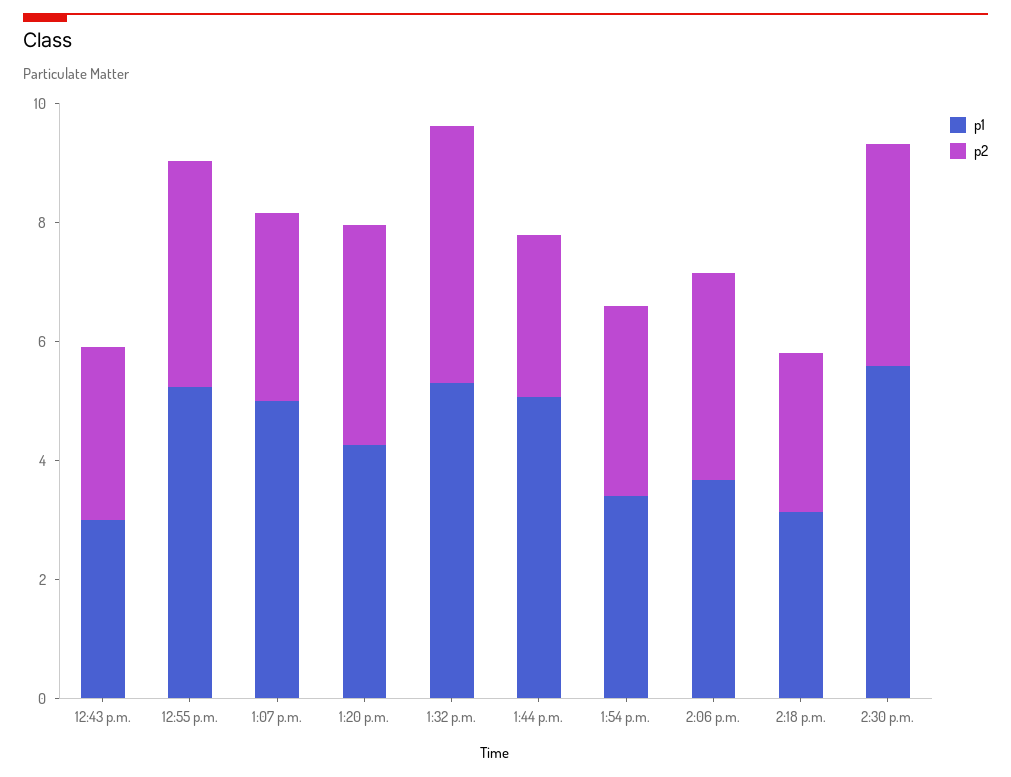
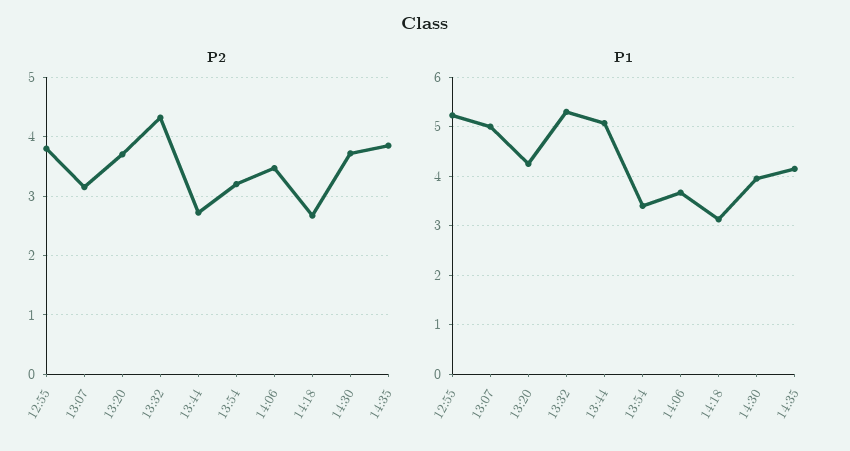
p1, 12:43 p.m.: 3 -> none
p2, 12:43 p.m.: 3 -> none
p1, 2:30 p.m.: 5.5 -> 4
p2, 14:35: none -> 3.8
p1, 14:35: none -> 4.2

